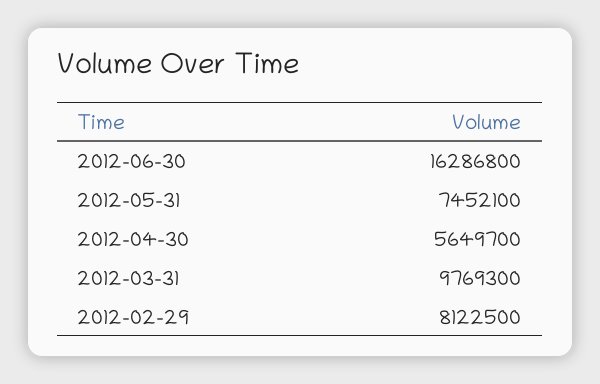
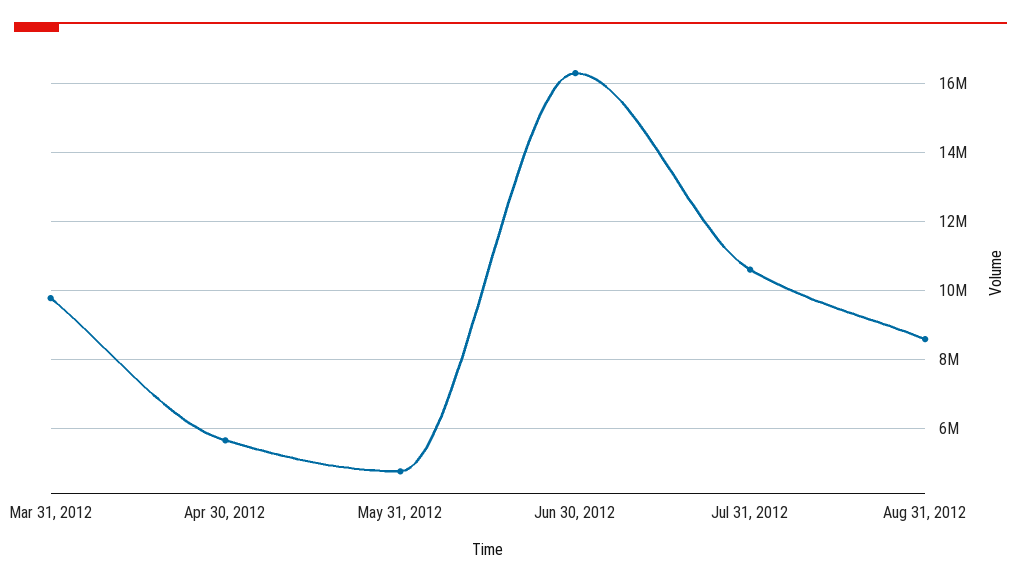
2012-05-31: 7452100 -> 4800000
2012-02-29: 8122500 -> none
Jul 31, 2012: none -> 10600000
Aug 31, 2012: none -> 8600000

